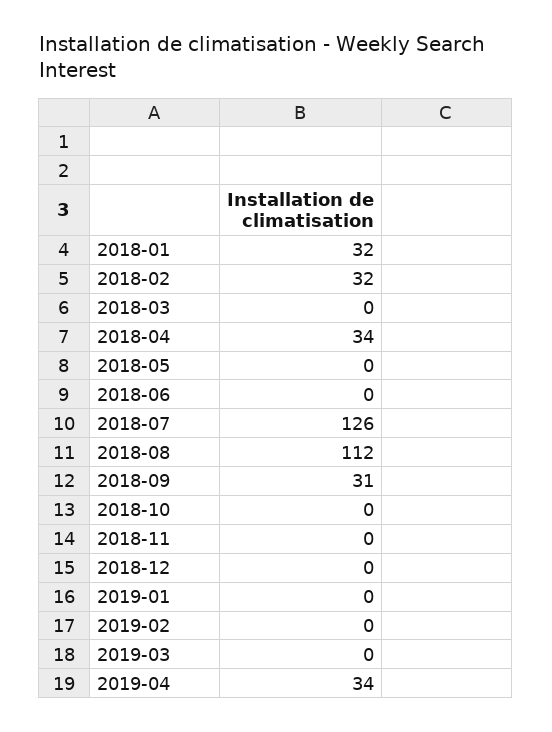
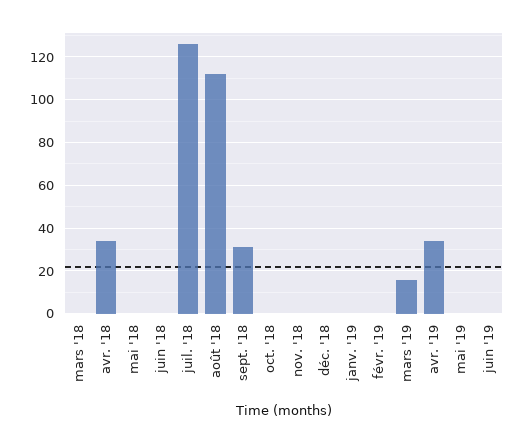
2018-01: 32 -> none
2018-02: 32 -> none
2019-03: 0 -> 15
mai '19: none -> 0
juin '19: none -> 0

